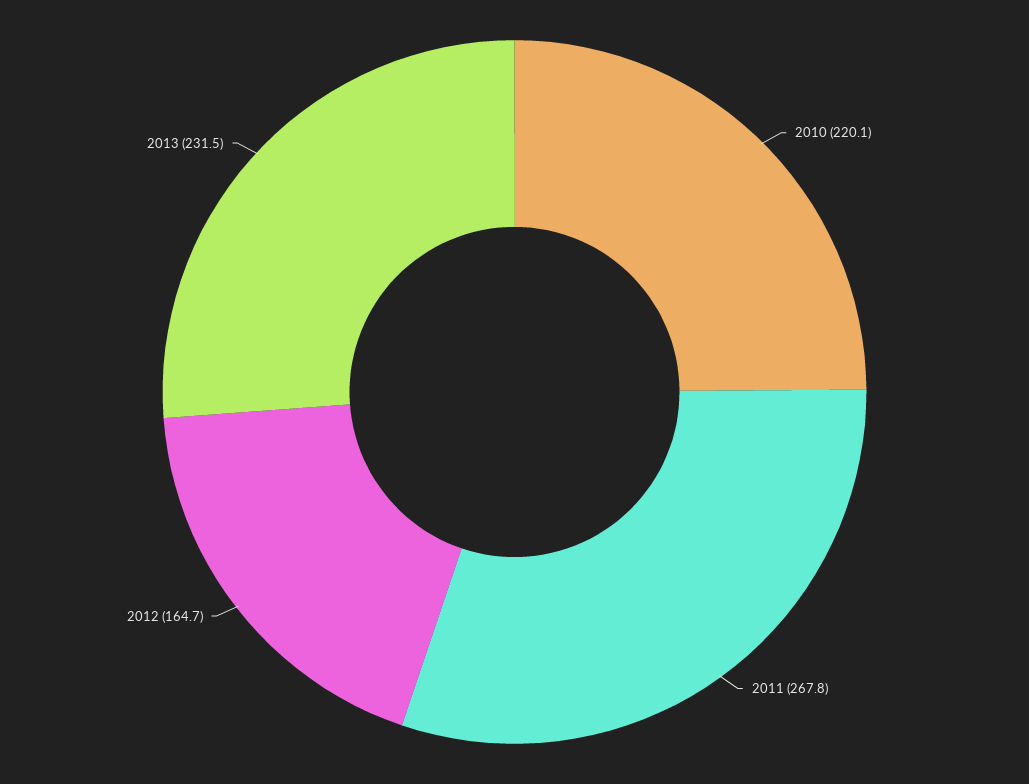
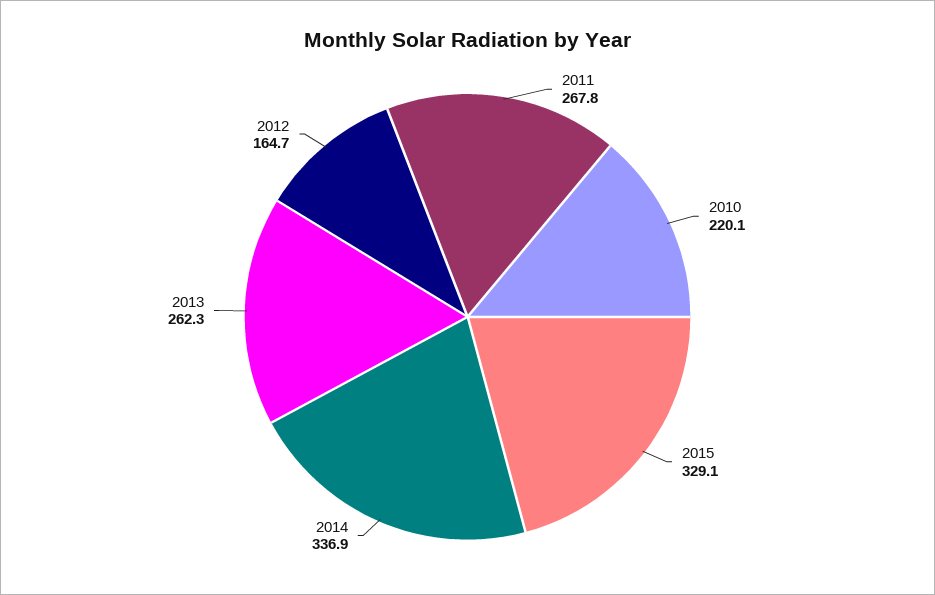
2013: 231.5 -> 262.3
2015: none -> 329.1
2014: none -> 336.9

